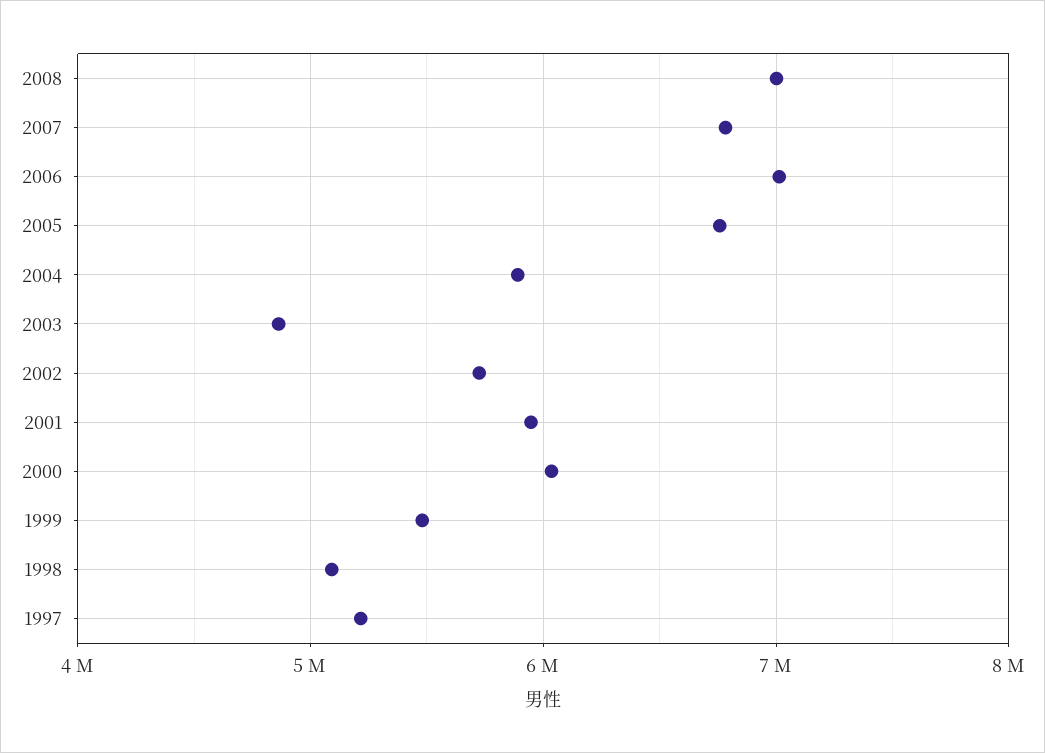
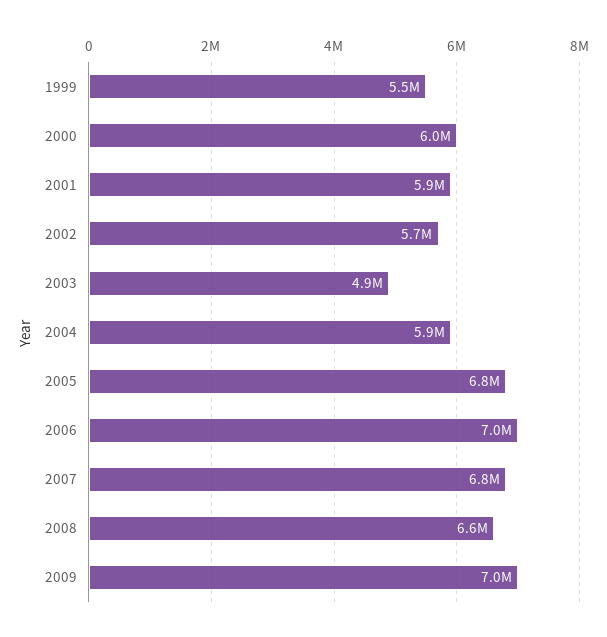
2008: 7000000 -> 6600000
1998: 5100000 -> none
1997: 5200000 -> none
2009: none -> 7000000

